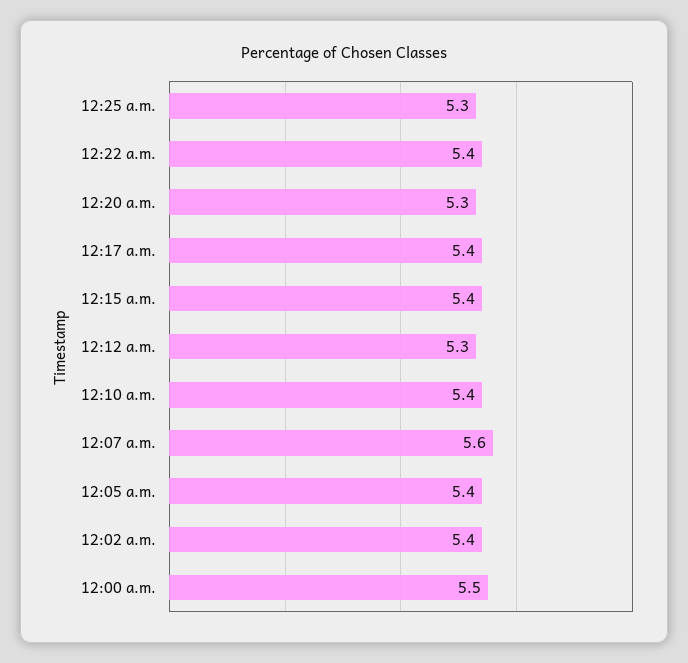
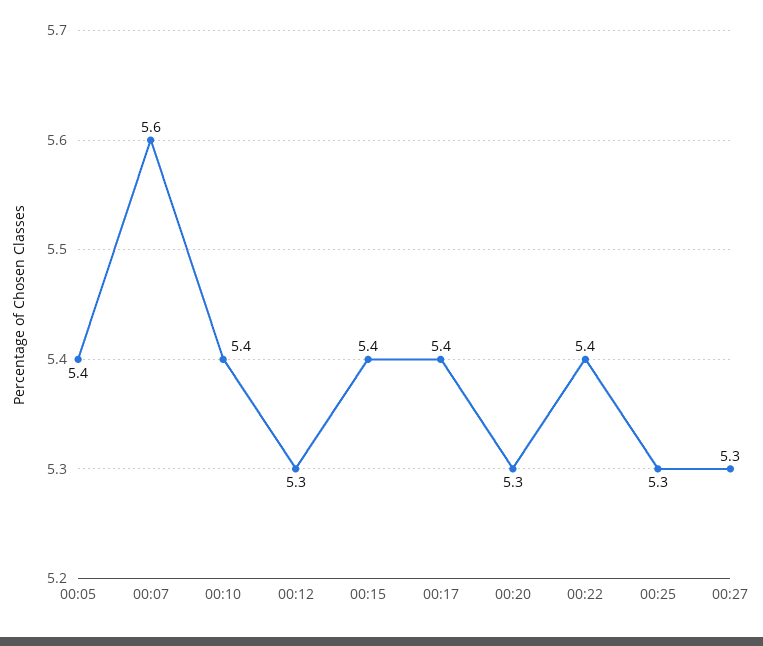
12:02 a.m.: 5.4 -> none
12:00 a.m.: 5.5 -> none
00:27: none -> 5.3

